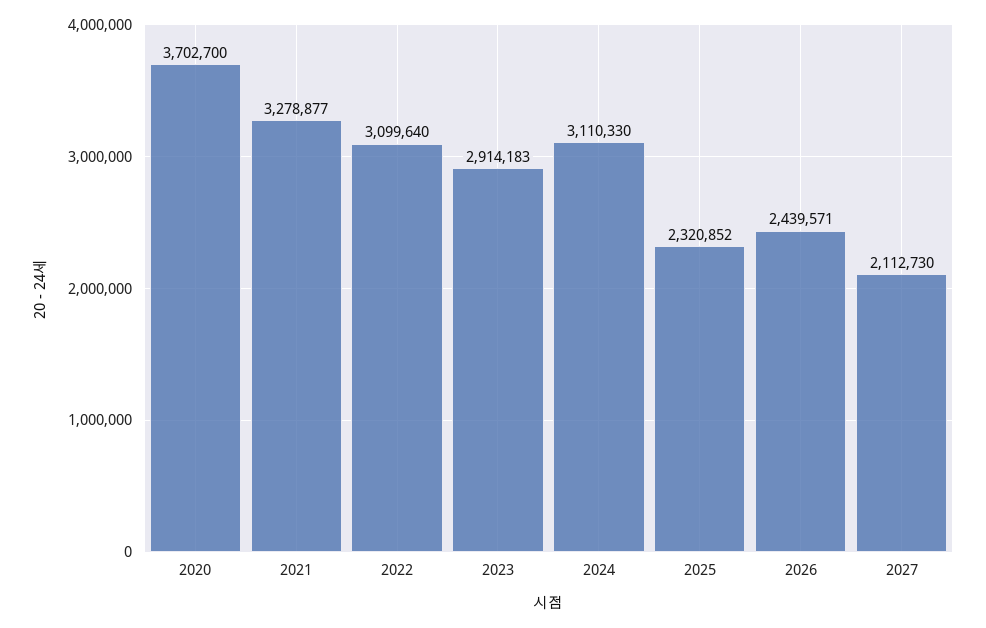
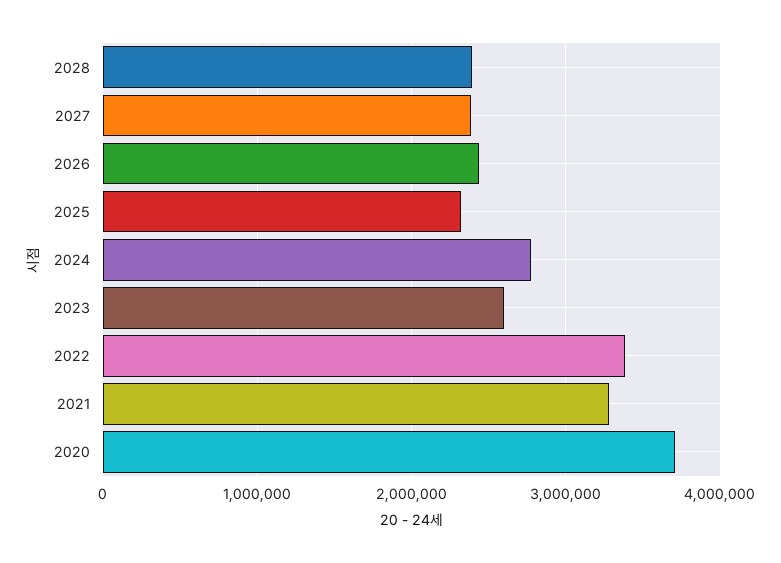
2022: 3099640 -> 3400000
2023: 2914183 -> 2600000
2024: 3110330 -> 2800000
2027: 2112730 -> 2400000
2028: none -> 2400000

